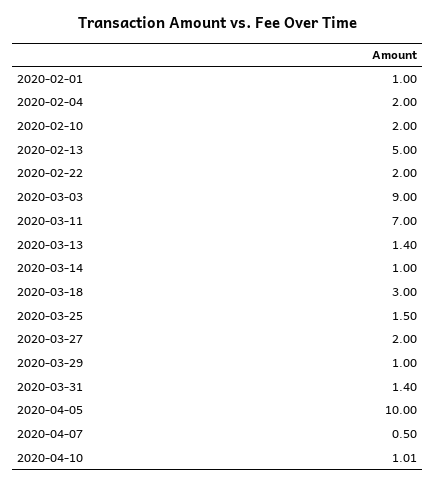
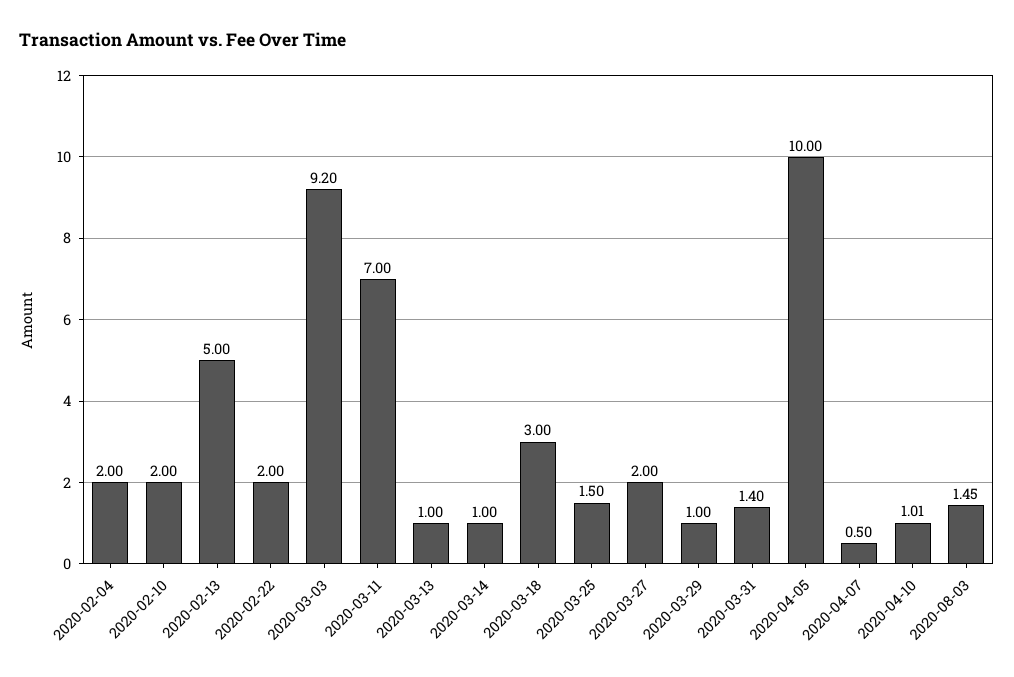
2020-02-01: 1 -> none
2020-03-03: 9 -> 9.2
2020-03-13: 1.4 -> 1
2020-08-03: none -> 1.45

